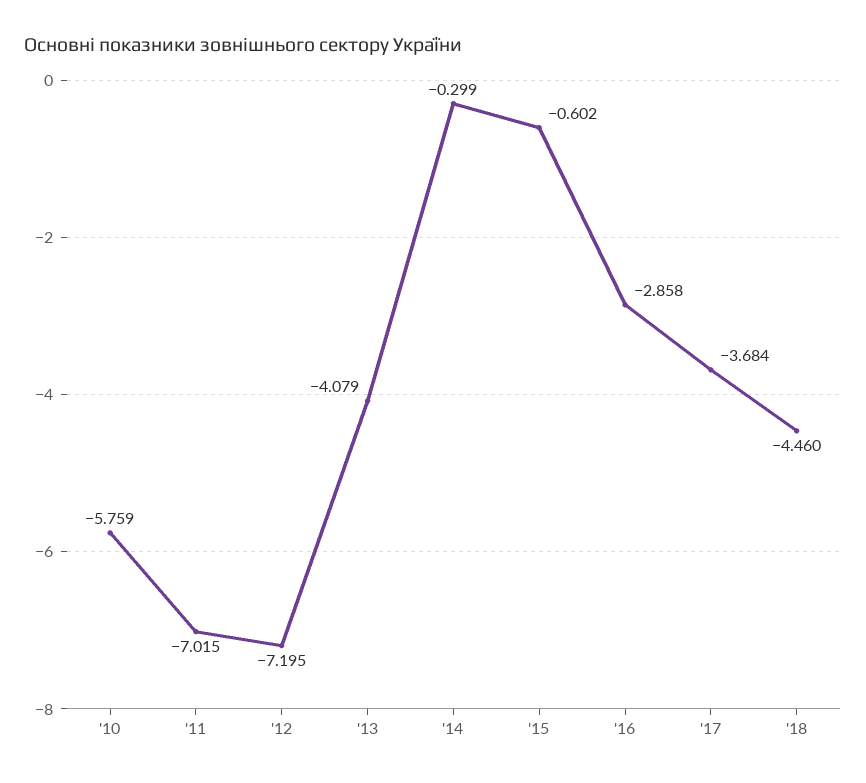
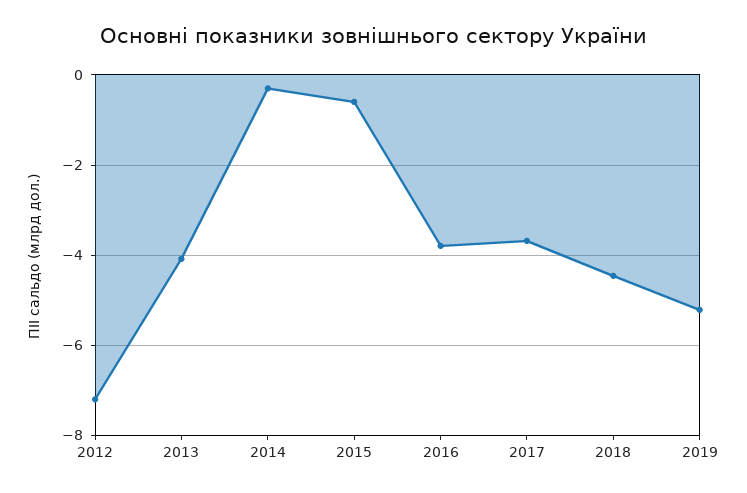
'10: -5.759 -> none
'11: -7.015 -> none
'16: -2.858 -> -3.8
2019: none -> -5.2

